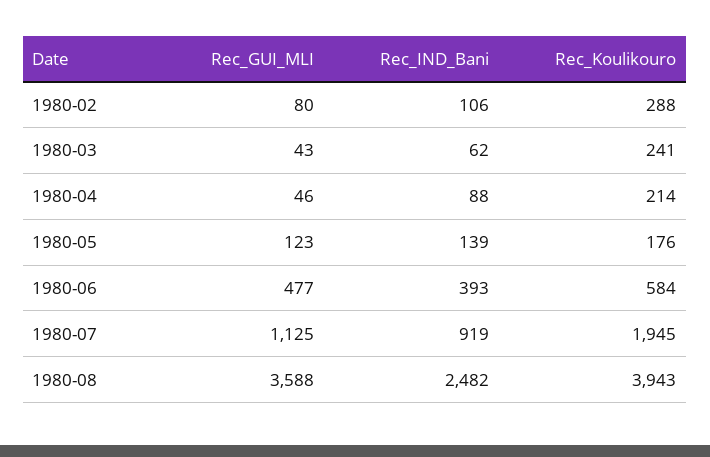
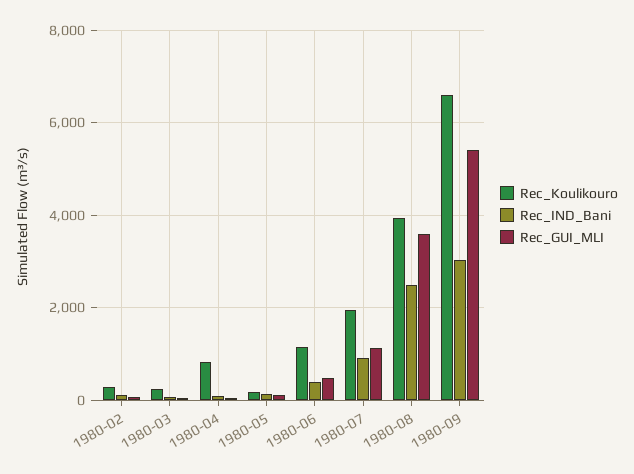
Rec_Koulikouro, 1980-04: 214 -> 800
Rec_Koulikouro, 1980-06: 584 -> 1200
Rec_Koulikouro, 1980-09: none -> 6600
Rec_IND_Bani, 1980-09: none -> 3000
Rec_GUI_MLI, 1980-09: none -> 5400

